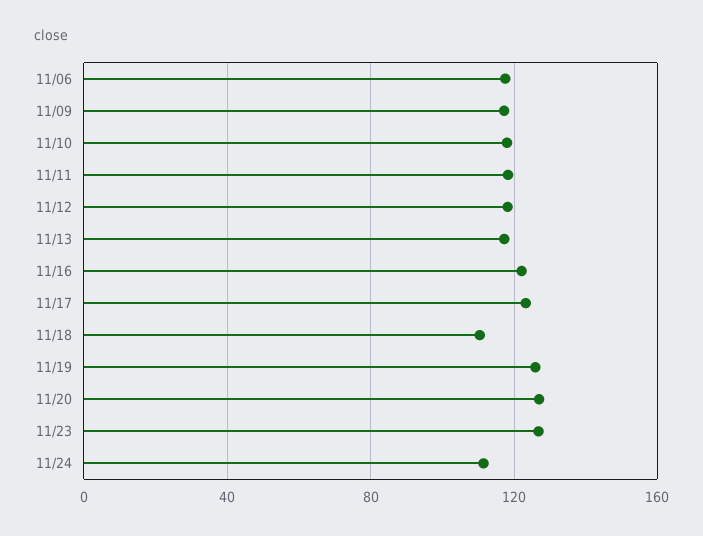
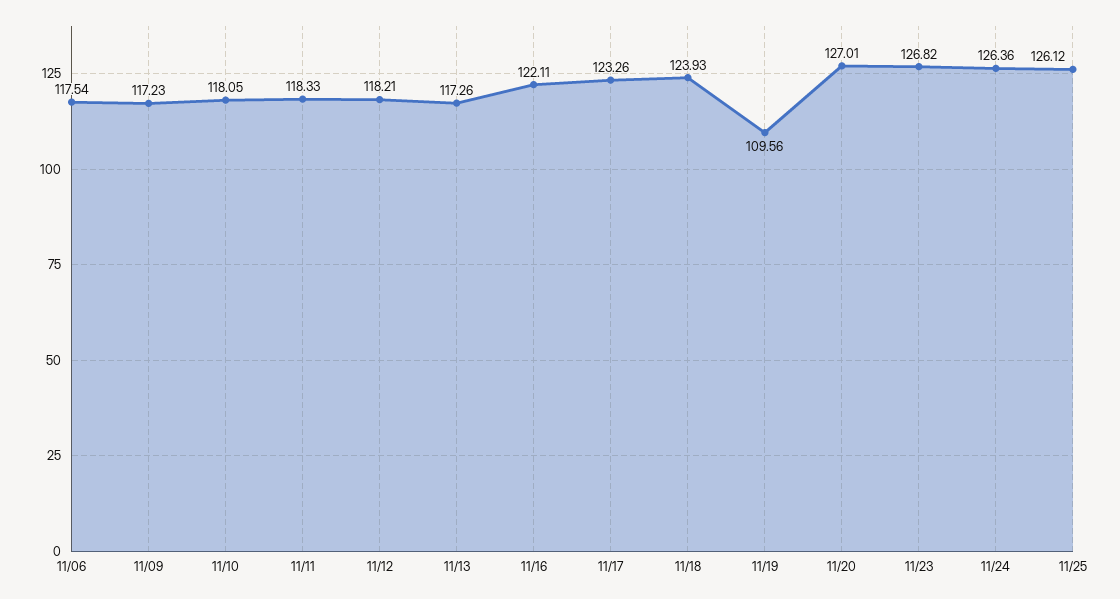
11/18: 110 -> 123.93
11/19: 125 -> 109.56
11/24: 110 -> 126.36
11/25: none -> 126.12

